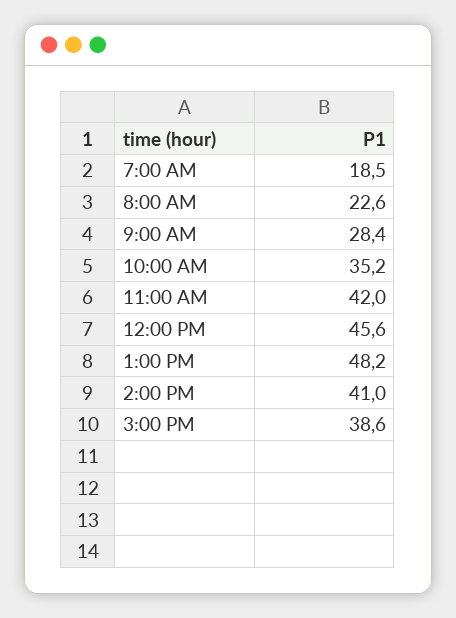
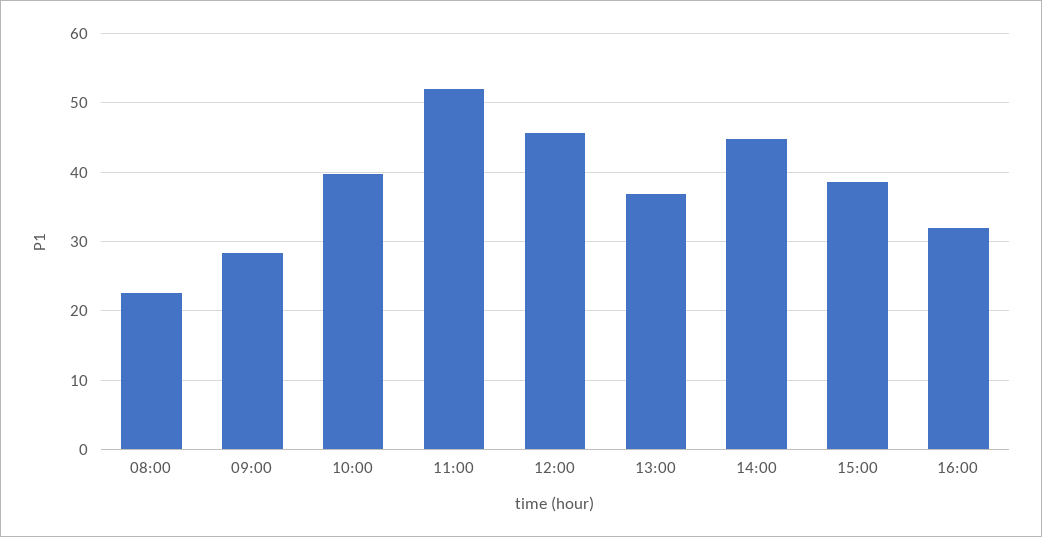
7:00 AM: 18.5 -> none
10:00 AM: 35.2 -> 40
11:00 AM: 42 -> 52
1:00 PM: 48.2 -> 37
2:00 PM: 41 -> 45
16:00: none -> 32

